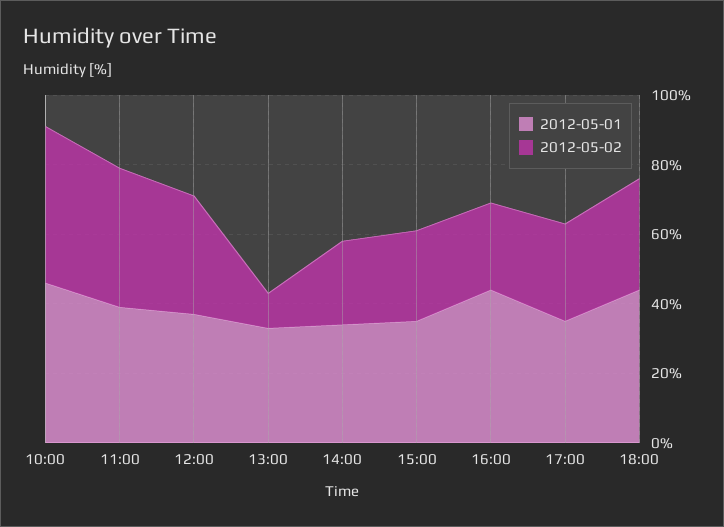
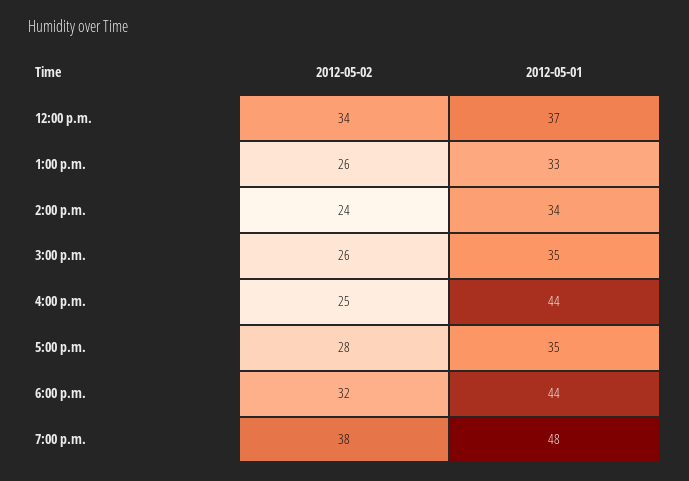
2012-05-01, 10:00: 45 -> none
2012-05-02, 10:00: 45 -> none
2012-05-01, 11:00: 40 -> none
2012-05-02, 11:00: 40 -> none
2012-05-02, 13:00: 10 -> 26
2012-05-02, 7:00 p.m.: none -> 38
2012-05-01, 7:00 p.m.: none -> 48

